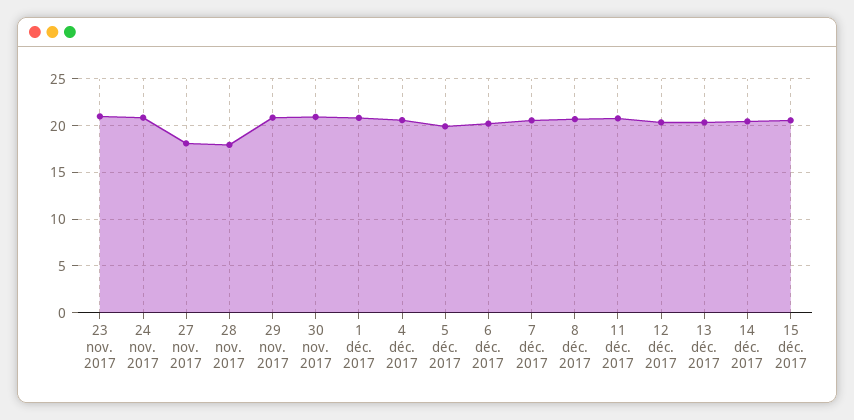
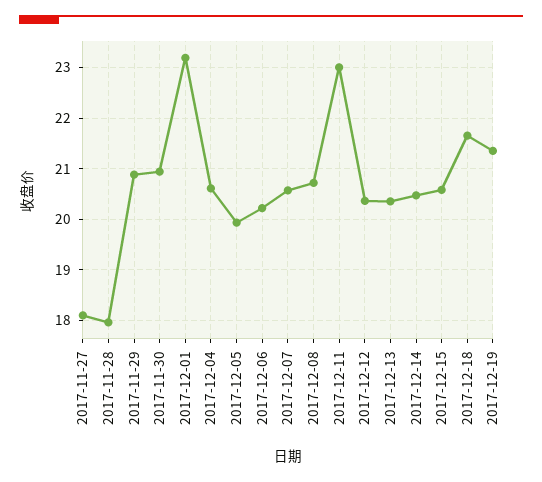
23 nov. 2017: 21 -> none
24 nov. 2017: 21 -> none
1 déc. 2017: 21 -> 23.2
11 déc. 2017: 21 -> 23
2017-12-18: none -> 21.6
2017-12-19: none -> 21.4

